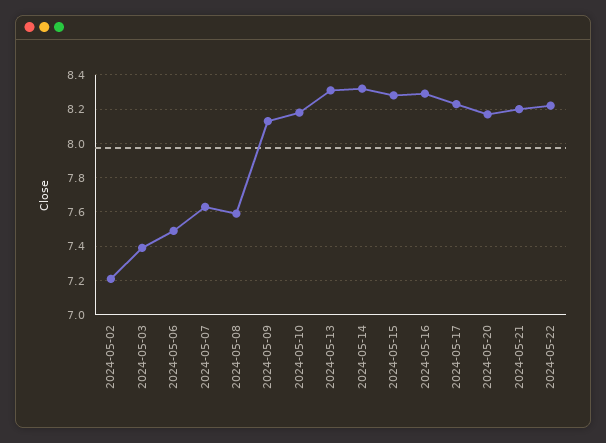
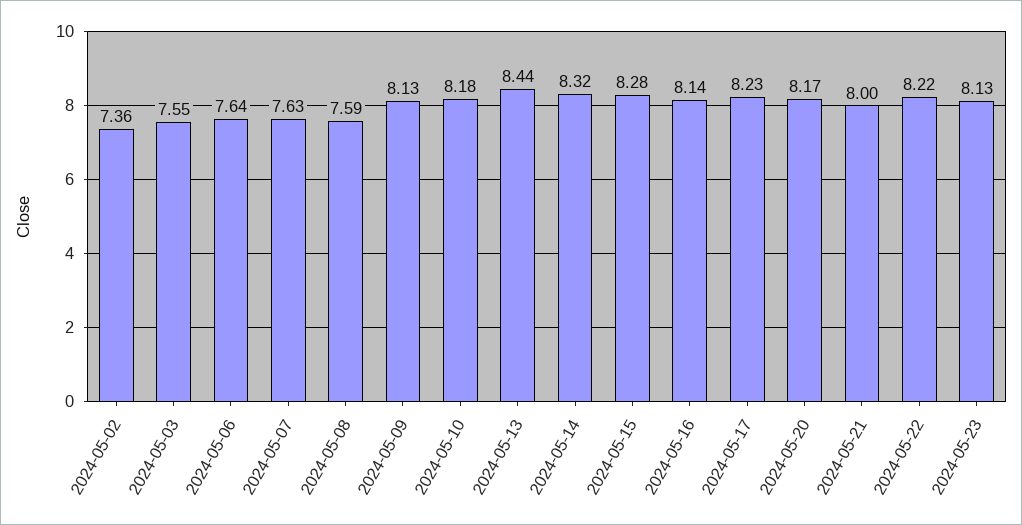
2024-05-02: 7.2 -> 7.36
2024-05-03: 7.4 -> 7.55
2024-05-06: 7.5 -> 7.64
2024-05-13: 8.3 -> 8.44
2024-05-16: 8.3 -> 8.14
2024-05-21: 8.2 -> 8
2024-05-23: none -> 8.13

